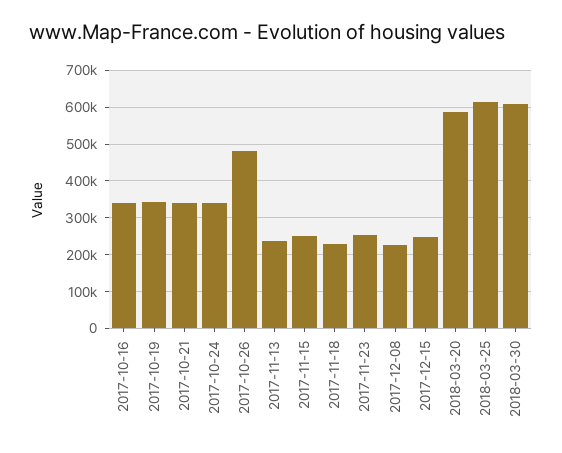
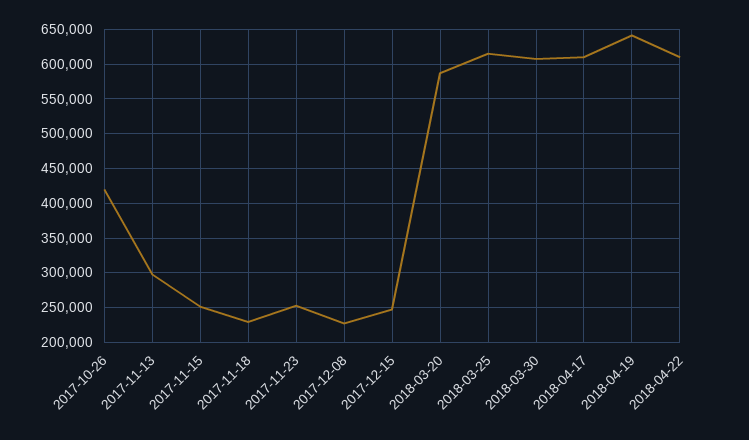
2017-10-16: 340000 -> none
2017-10-19: 340000 -> none
2017-10-21: 340000 -> none
2017-10-24: 340000 -> none
2017-10-26: 480000 -> 420000
2017-11-13: 240000 -> 300000
2018-04-17: none -> 610000
2018-04-19: none -> 640000
2018-04-22: none -> 610000

